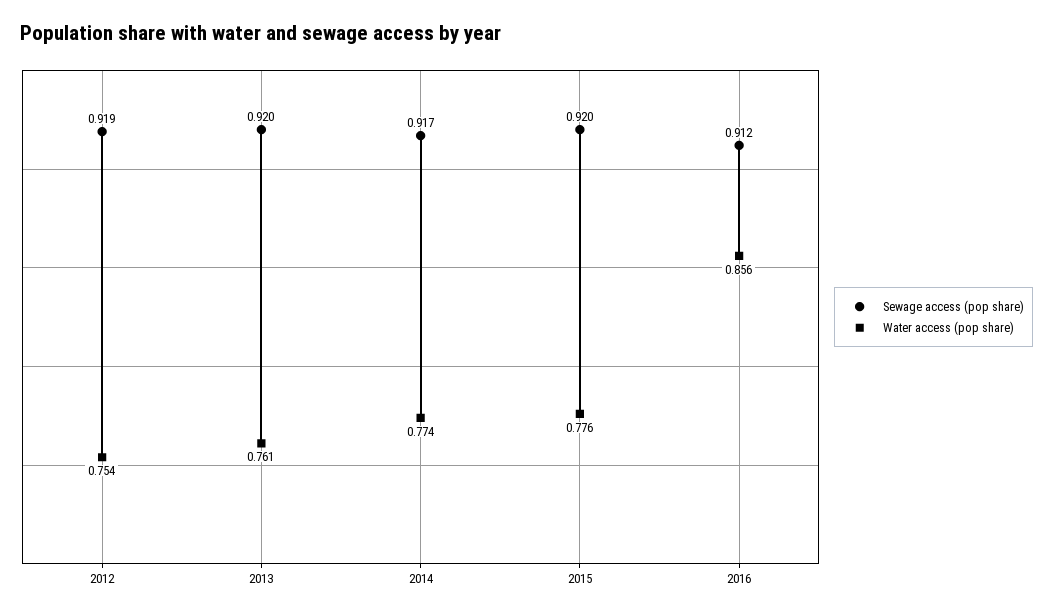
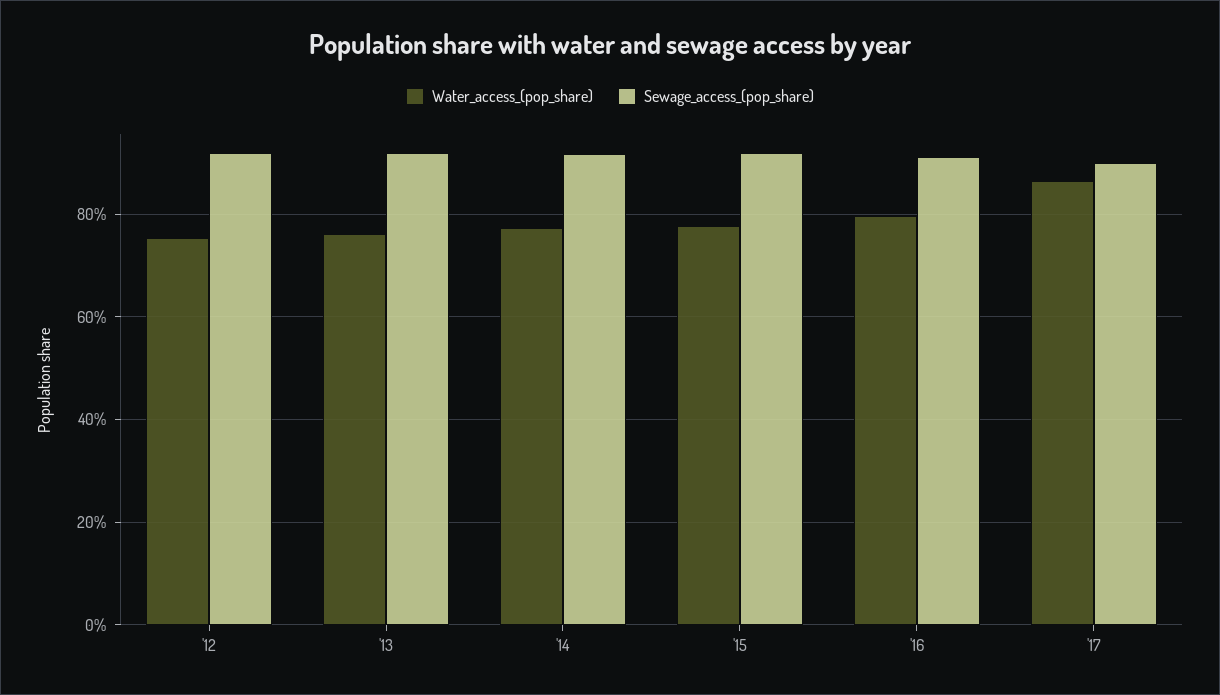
Water access (pop share), 2016: 0.856 -> 0.8
Water access (pop share), '17: none -> 0.86
Sewage access (pop share), '17: none -> 0.9

